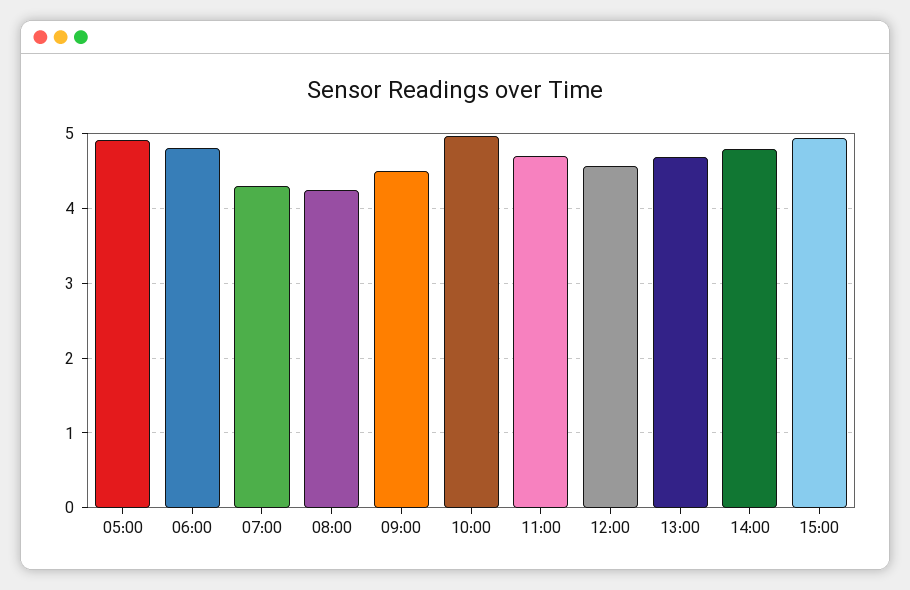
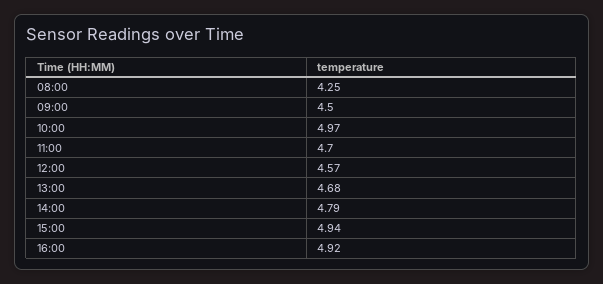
05:00: 4.9 -> none
06:00: 4.8 -> none
07:00: 4.3 -> none
16:00: none -> 4.92

